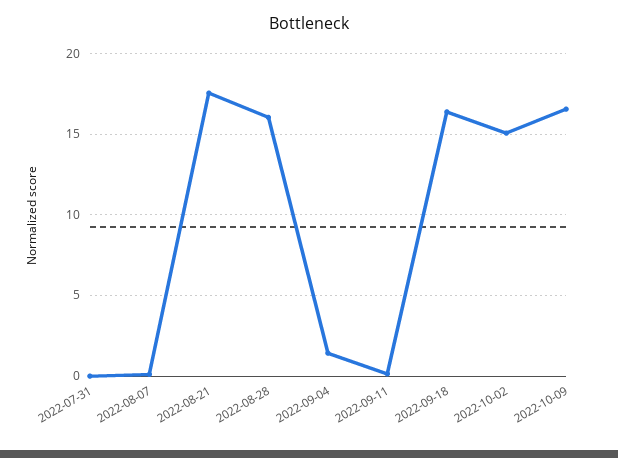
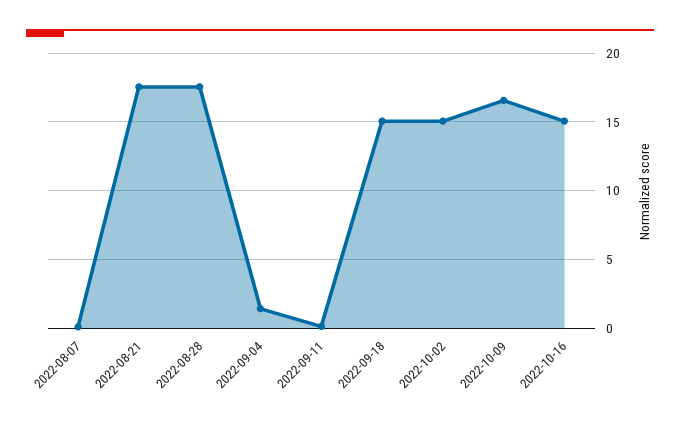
2022-07-31: 0 -> none
2022-08-28: 16 -> 17.5
2022-09-18: 16.5 -> 15
2022-10-16: none -> 15

